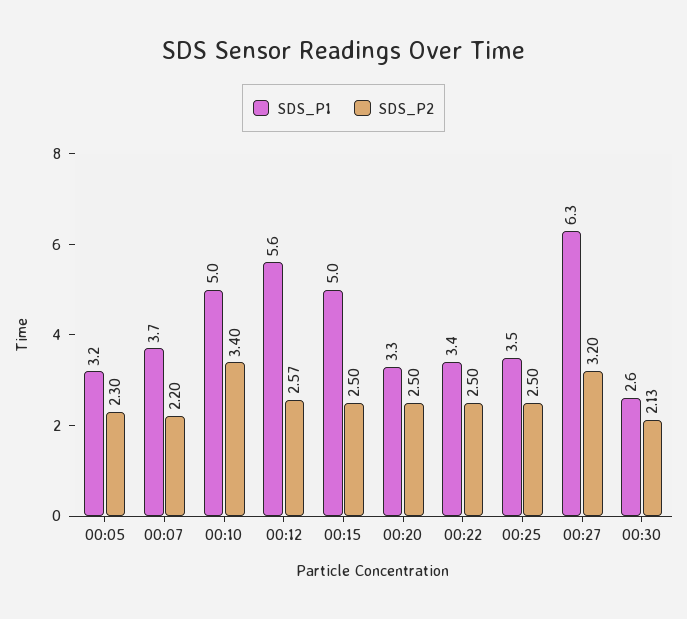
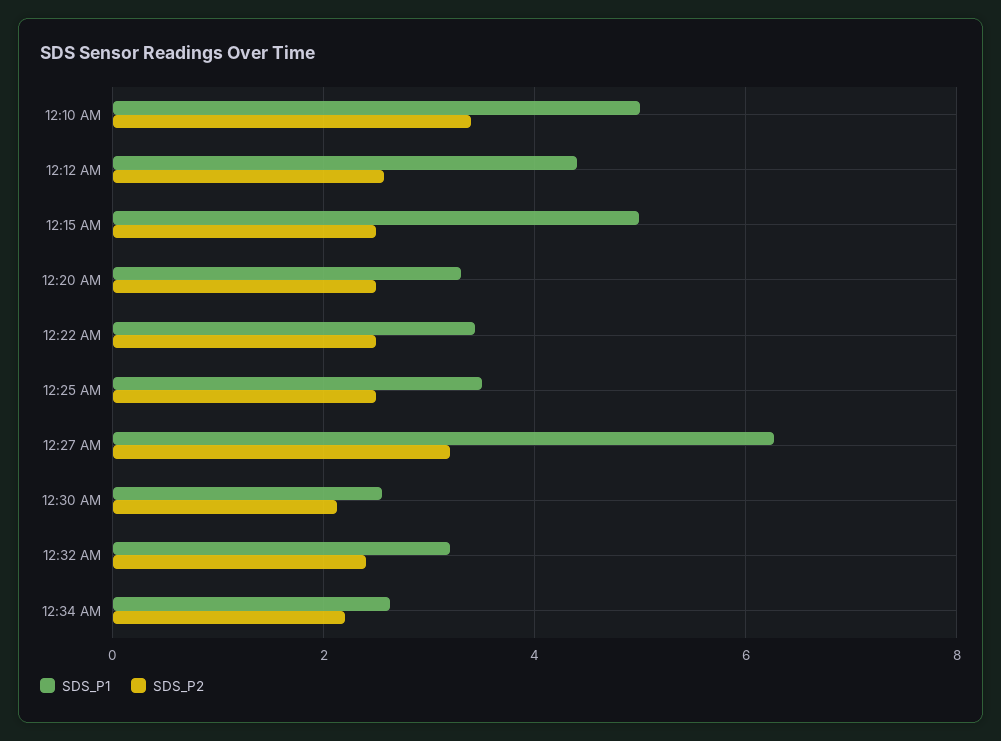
SDS_P1, 00:05: 3.2 -> none
SDS_P2, 00:05: 2.3 -> none
SDS_P1, 00:07: 3.7 -> none
SDS_P2, 00:07: 2.2 -> none
SDS_P1, 00:12: 5.6 -> 4.4
SDS_P1, 12:32 AM: none -> 3.2
SDS_P2, 12:32 AM: none -> 2.4
SDS_P1, 12:34 AM: none -> 2.6
SDS_P2, 12:34 AM: none -> 2.2

